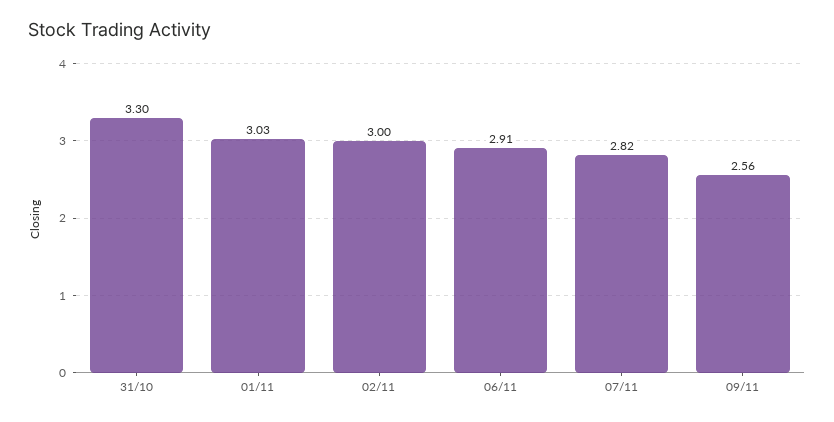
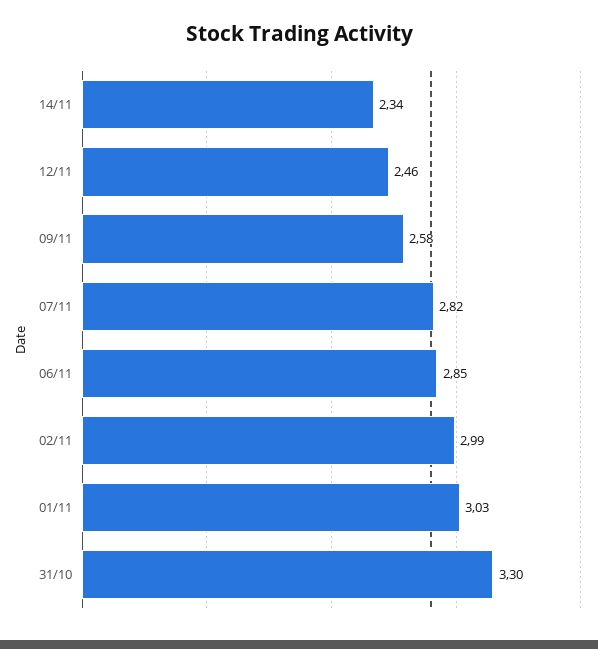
02/11: 3 -> 2.99
06/11: 2.91 -> 2.85
09/11: 2.56 -> 2.58
14/11: none -> 2.34
12/11: none -> 2.46

